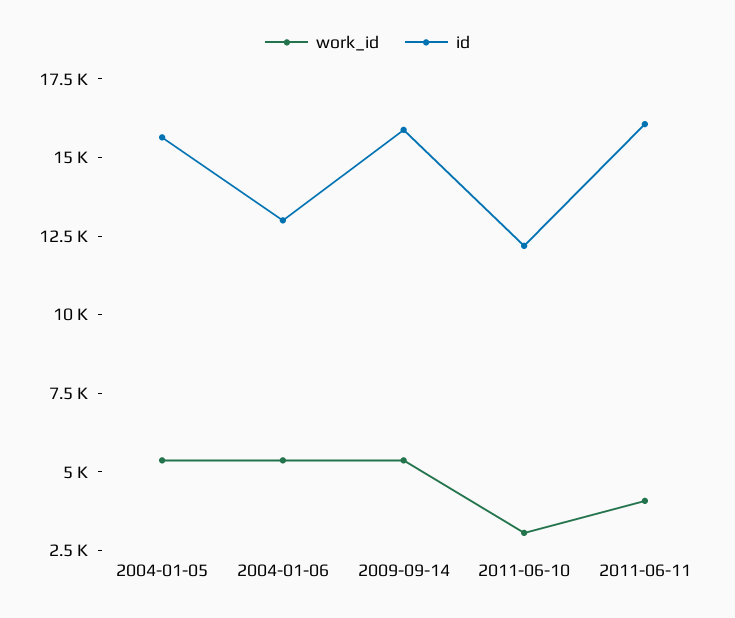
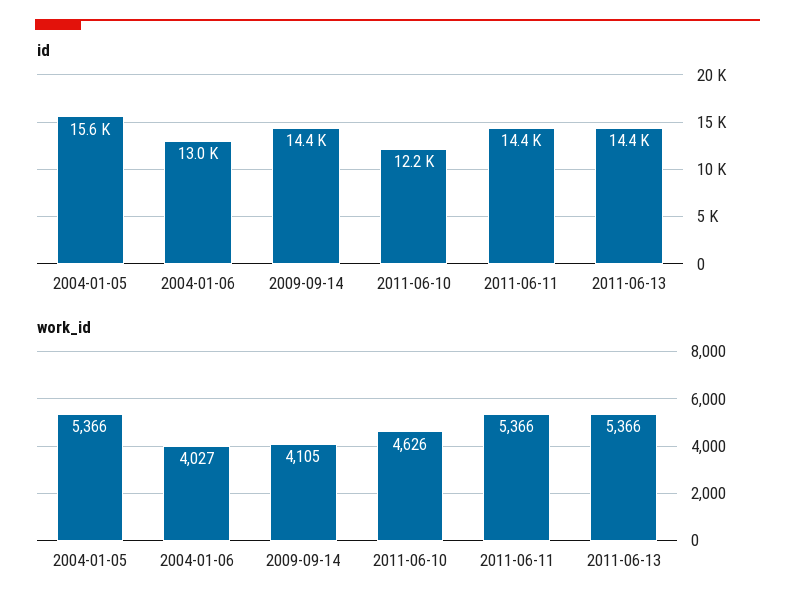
work_id, 2004-01-06: 5500 -> 4027
work_id, 2009-09-14: 5500 -> 4105
id, 2009-09-14: 16000 -> 14400
work_id, 2011-06-10: 3000 -> 4626
work_id, 2011-06-11: 4000 -> 5366
id, 2011-06-11: 16000 -> 14400
id, 2011-06-13: none -> 14400
work_id, 2011-06-13: none -> 5366

